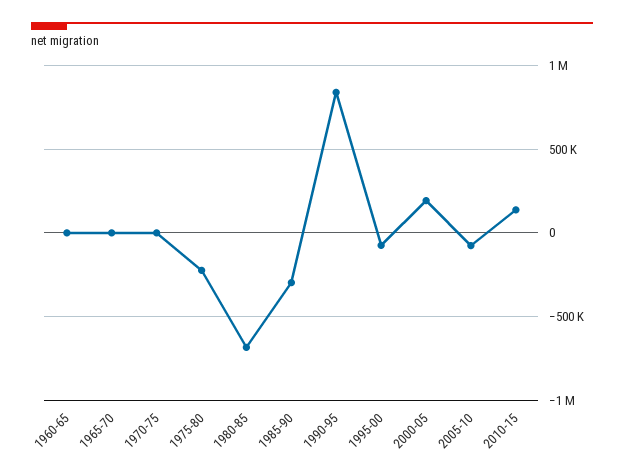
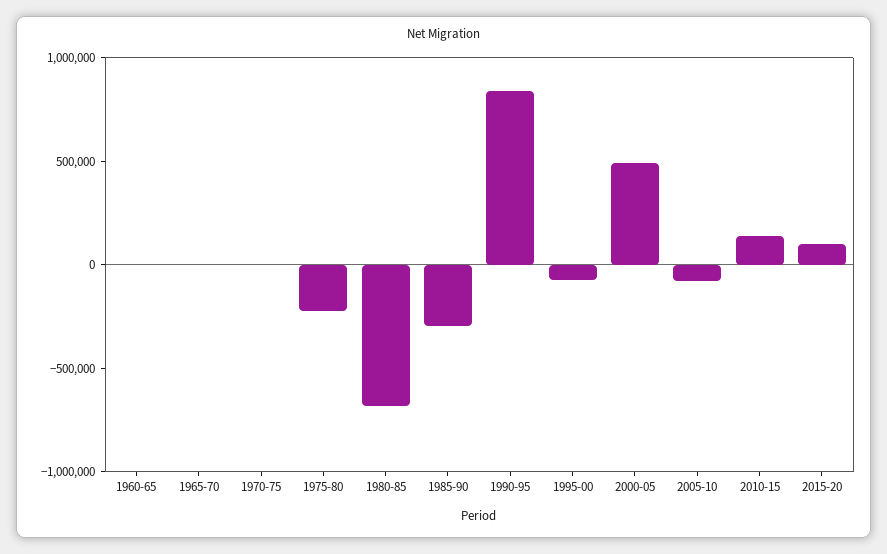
2000-05: 200000 -> 500000
2015-20: none -> 100000

